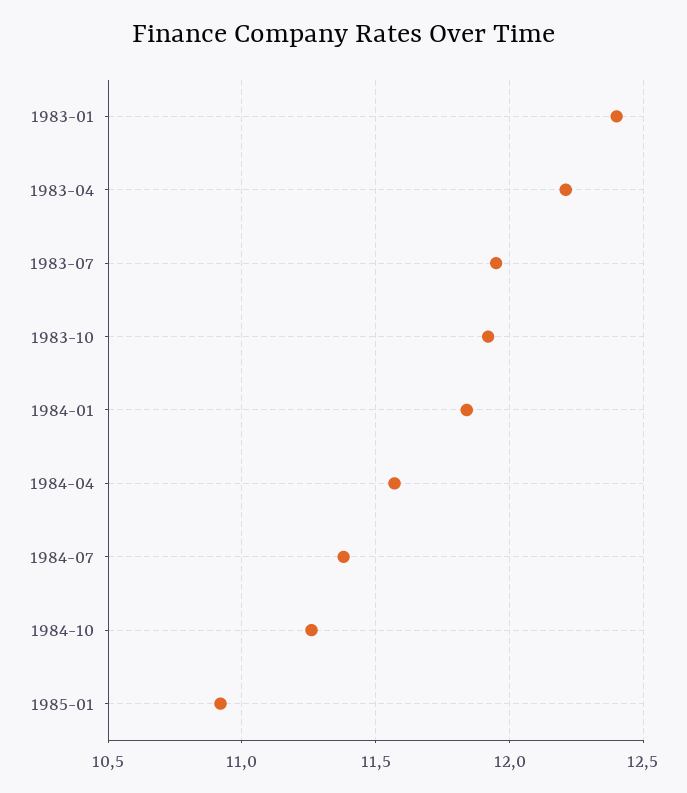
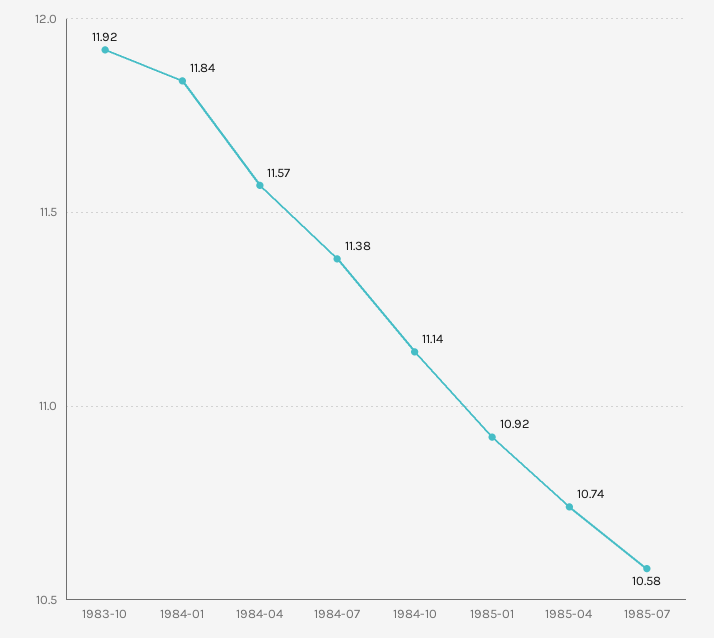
1983-01: 12.4 -> none
1983-04: 12.2 -> none
1983-07: 11.95 -> none
1984-10: 11.25 -> 11.14
1985-04: none -> 10.74
1985-07: none -> 10.58

